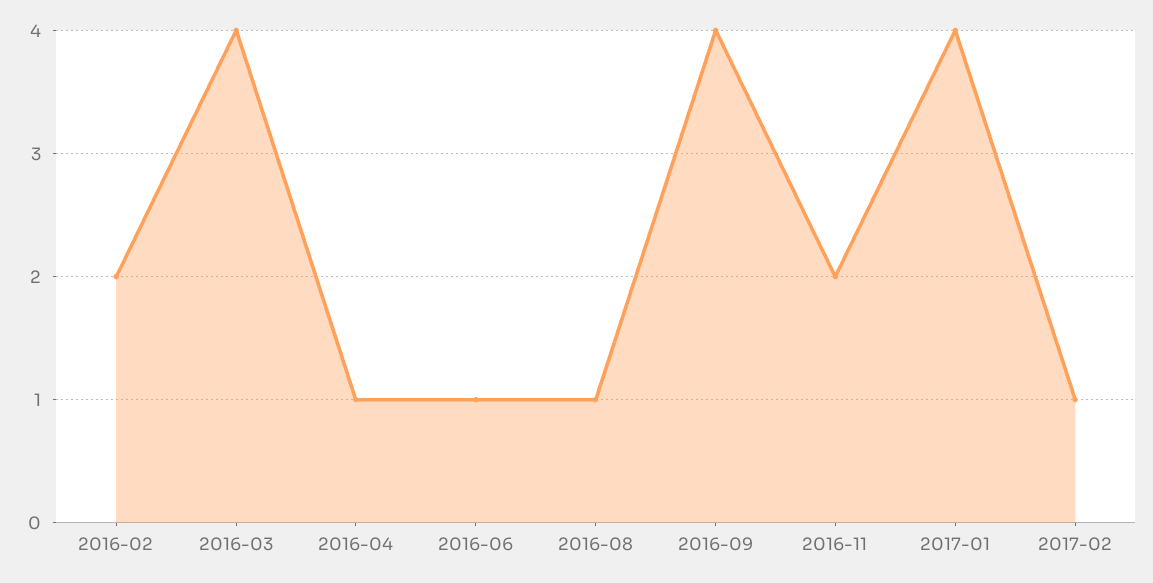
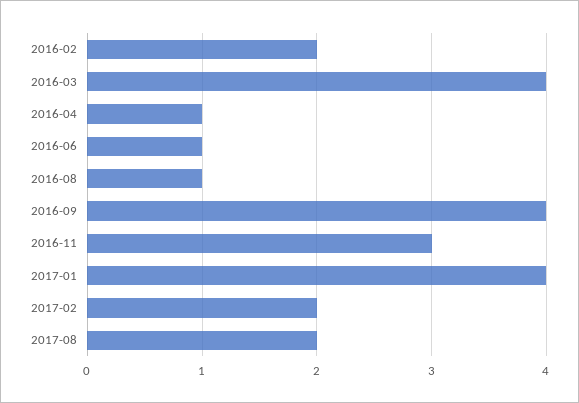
2016-11: 2 -> 3
2017-02: 1 -> 2
2017-08: none -> 2

